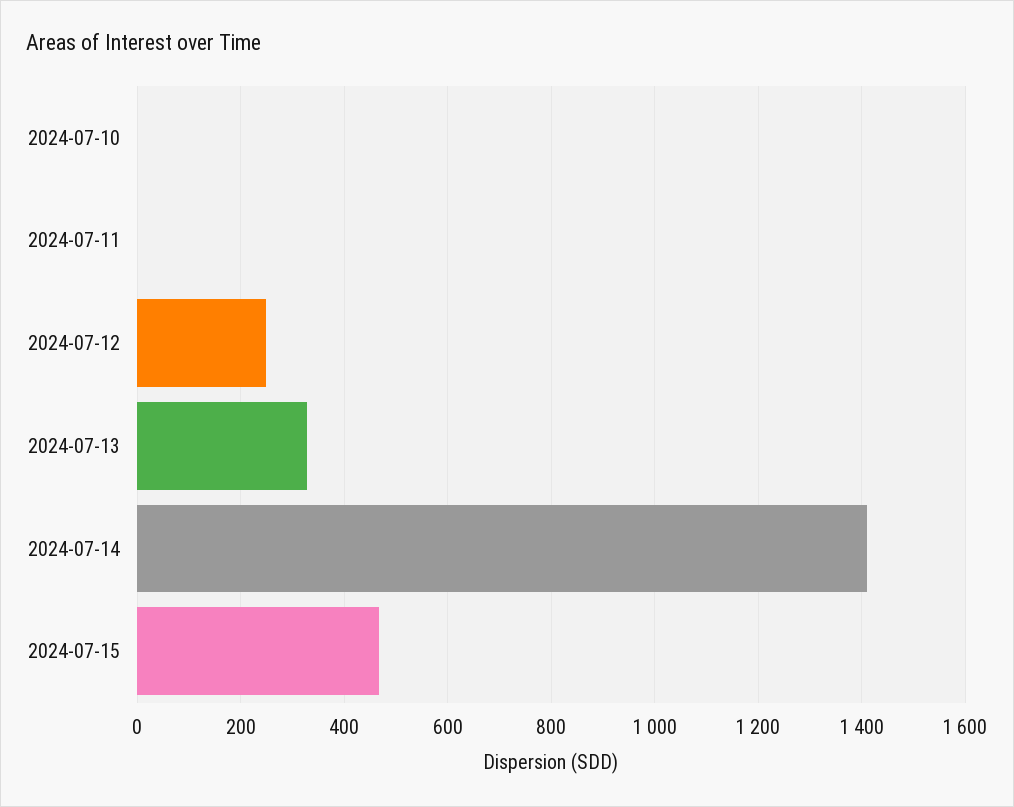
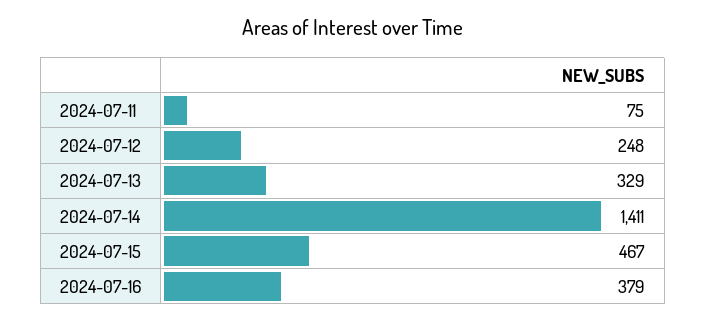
2024-07-10: 0 -> none
2024-07-11: 0 -> 75
2024-07-16: none -> 379

